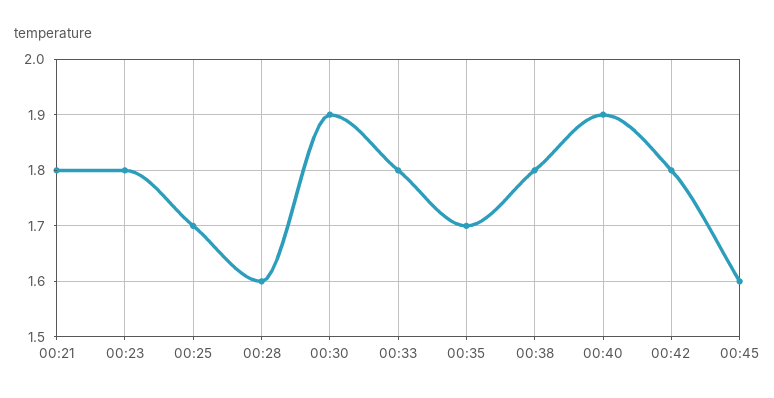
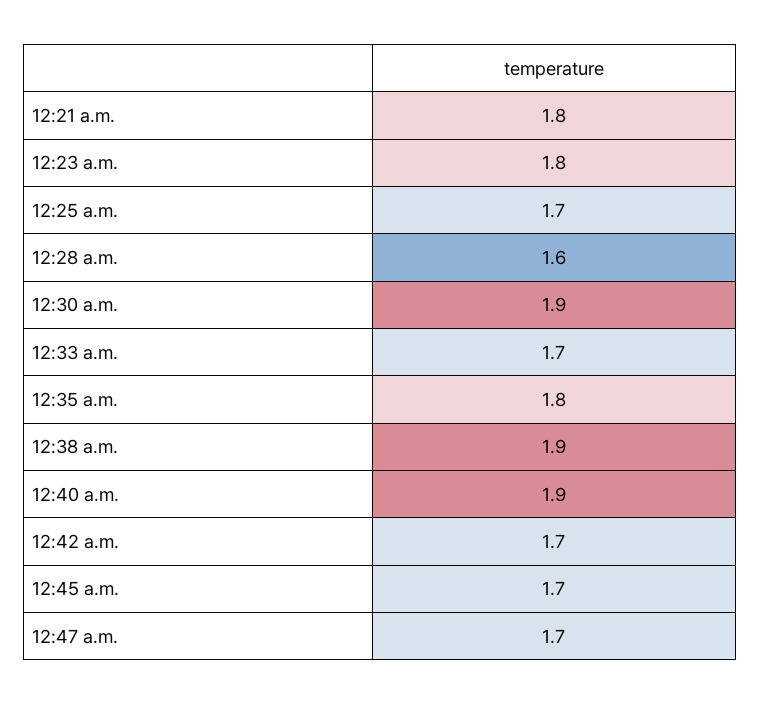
00:33: 1.8 -> 1.7
00:35: 1.7 -> 1.8
00:38: 1.8 -> 1.9
00:42: 1.8 -> 1.7
00:45: 1.6 -> 1.7
12:47 a.m.: none -> 1.7

